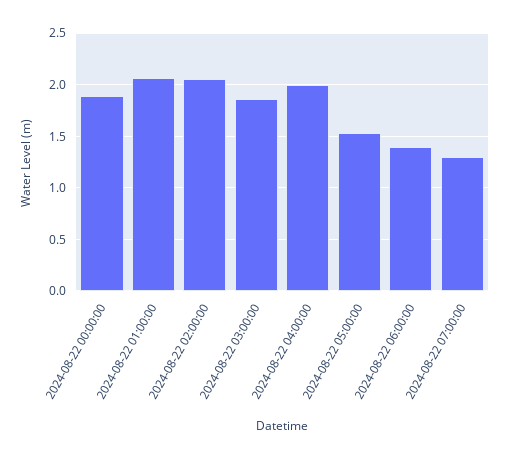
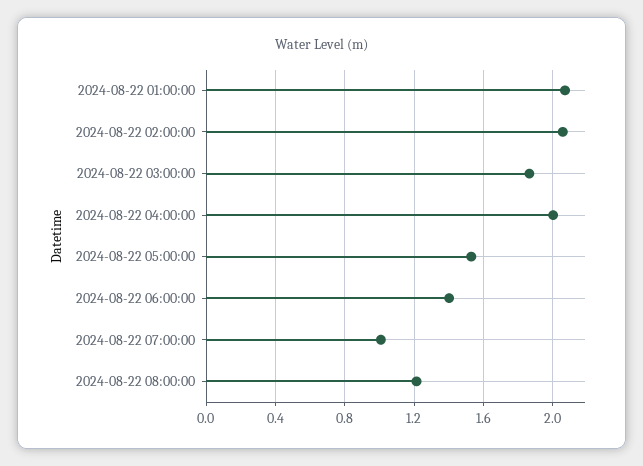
2024-08-22 00:00:00: 1.9 -> none
2024-08-22 07:00:00: 1.3 -> 1
2024-08-22 08:00:00: none -> 1.2

